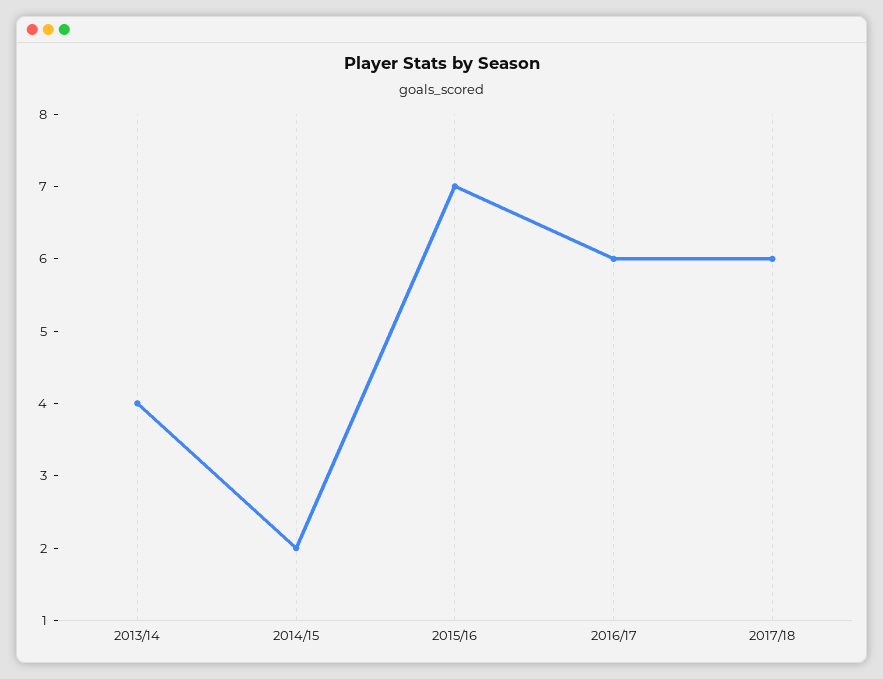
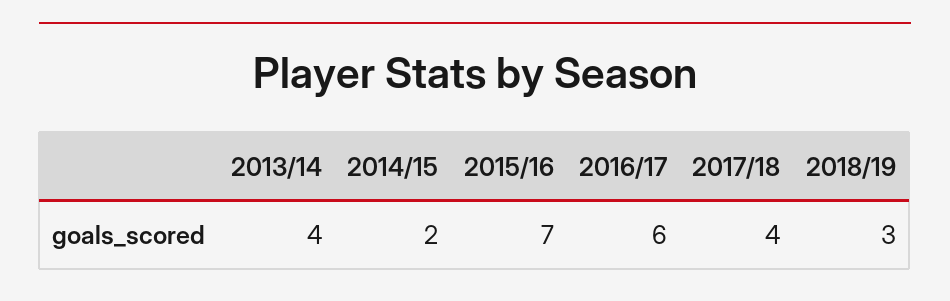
2017/18: 6 -> 4
2018/19: none -> 3

